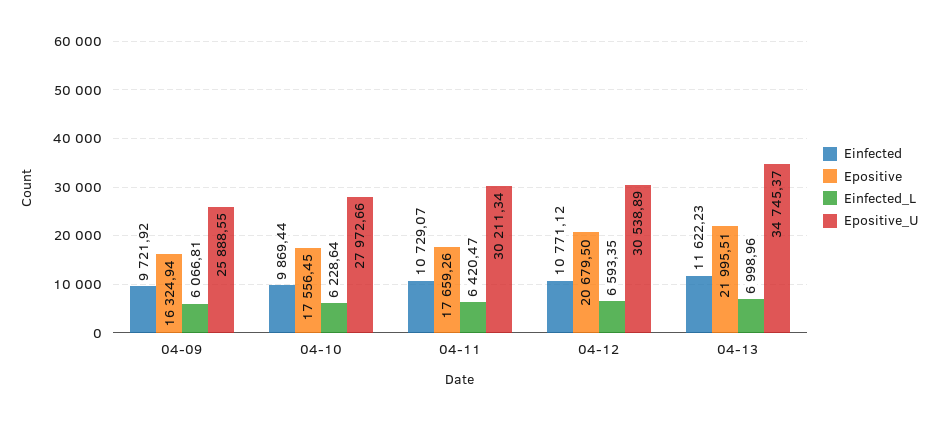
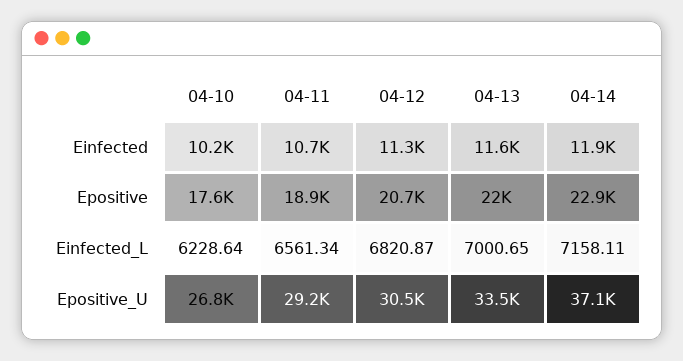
Einfected, 04-09: 9721.92 -> none
Epositive, 04-09: 16324.94 -> none
Einfected_L, 04-09: 6066.81 -> none
Epositive_U, 04-09: 25888.55 -> none
Einfected, 04-10: 9869.44 -> 10200
Epositive_U, 04-10: 27972.66 -> 26800
Epositive, 04-11: 17659.26 -> 18900
Einfected_L, 04-11: 6420.47 -> 6561.34
Epositive_U, 04-11: 30211.34 -> 29200
Einfected, 04-12: 10771.12 -> 11300
Einfected_L, 04-12: 6593.35 -> 6820.87
Einfected_L, 04-13: 6998.96 -> 7000.65
Epositive_U, 04-13: 34745.37 -> 33500
Einfected, 04-14: none -> 11900
Epositive, 04-14: none -> 22900
Einfected_L, 04-14: none -> 7158.11
Epositive_U, 04-14: none -> 37100

